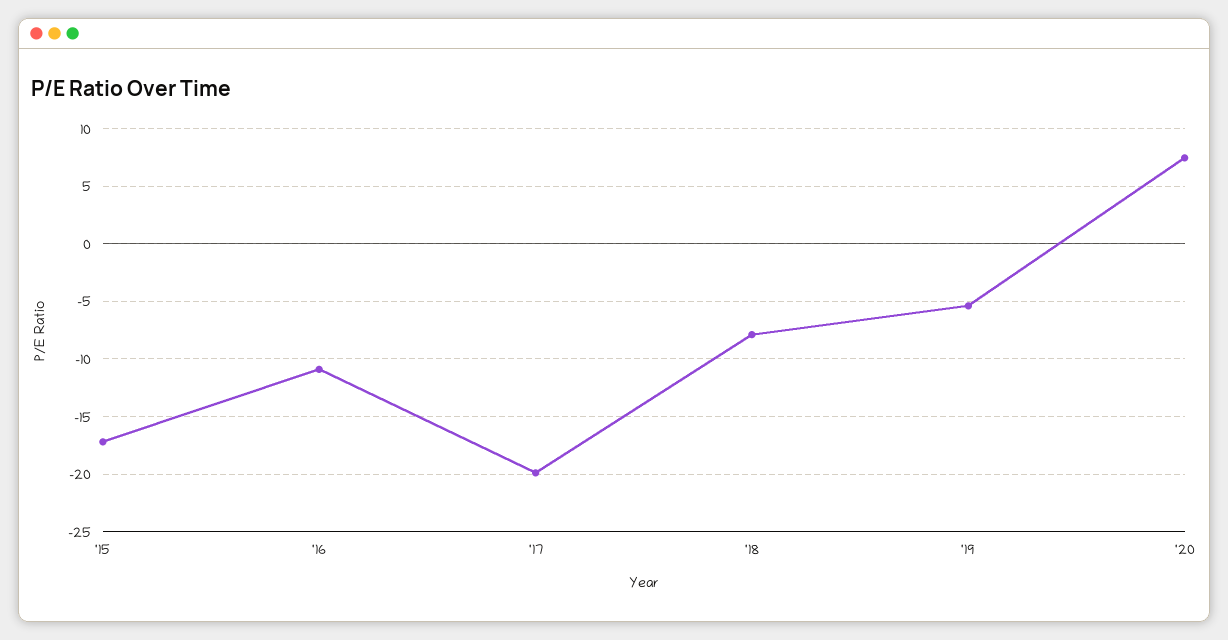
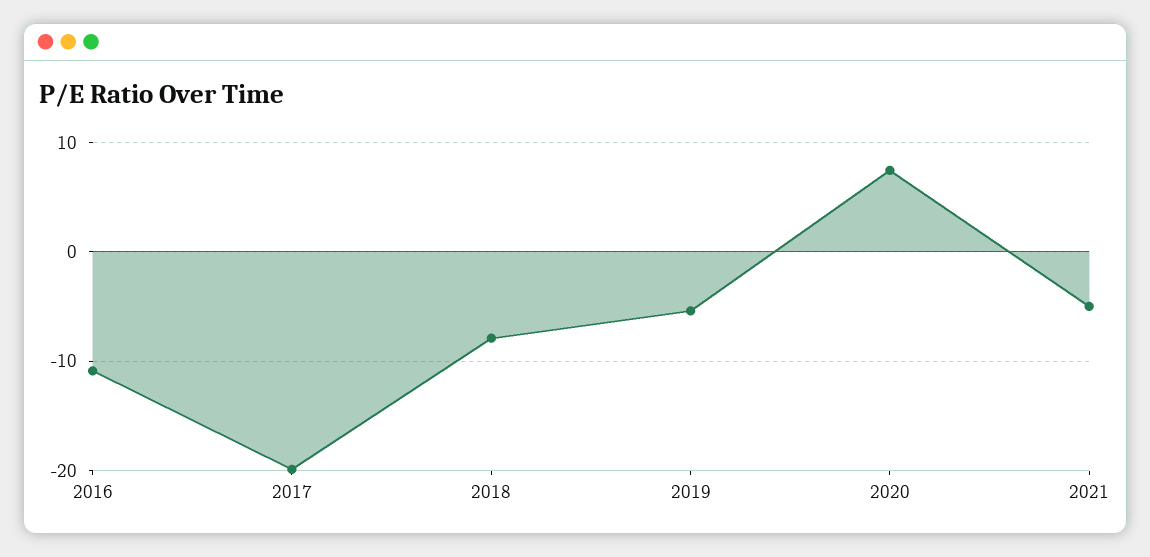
'15: -17 -> none
2021: none -> -5

